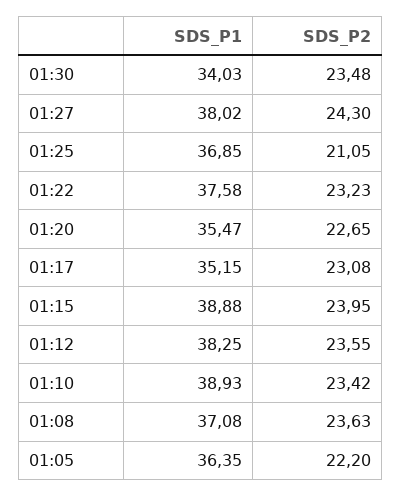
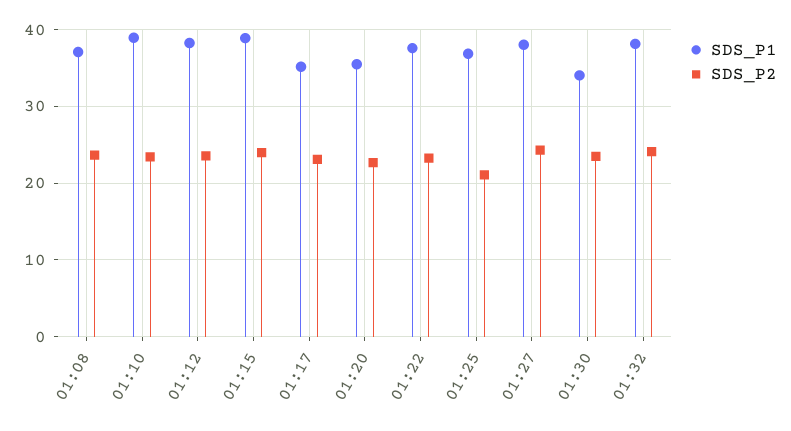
SDS_P1, 01:05: 36.35 -> none
SDS_P2, 01:05: 22.2 -> none
SDS_P1, 01:32: none -> 38
SDS_P2, 01:32: none -> 24

